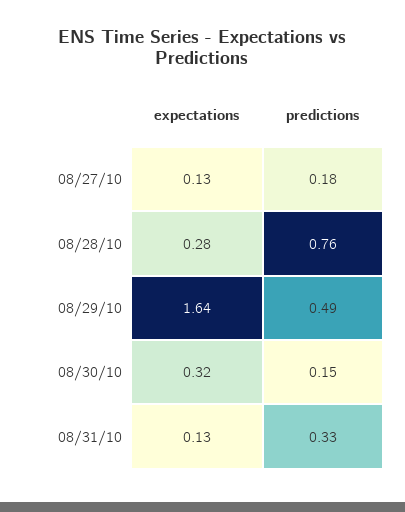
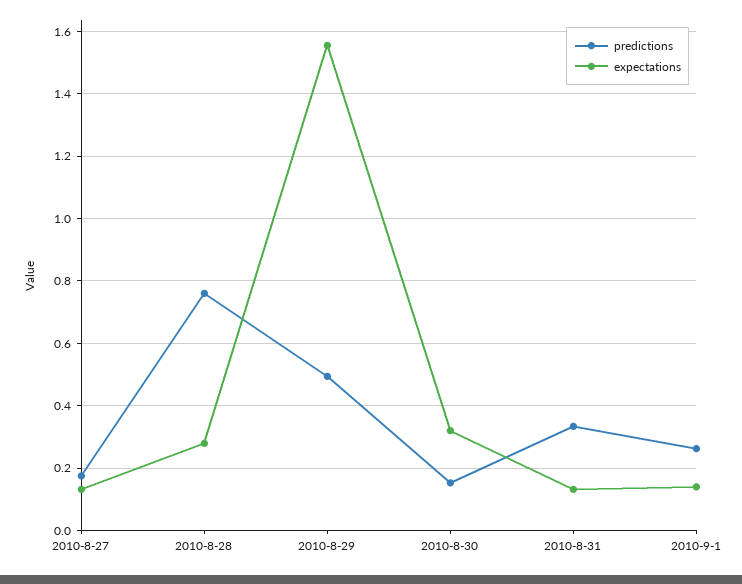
expectations, 08/29/10: 1.64 -> 1.56
predictions, 2010-9-1: none -> 0.26
expectations, 2010-9-1: none -> 0.14

